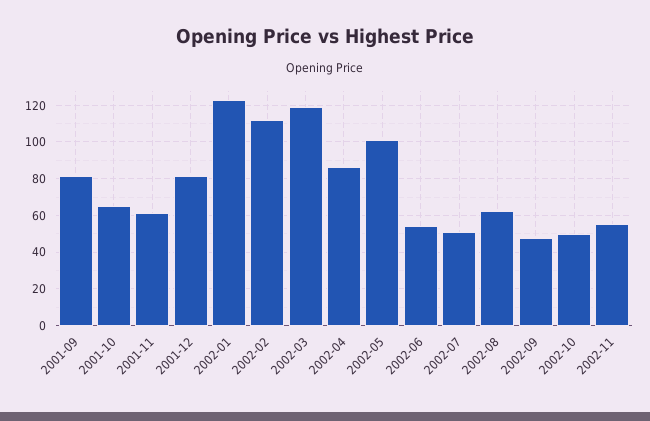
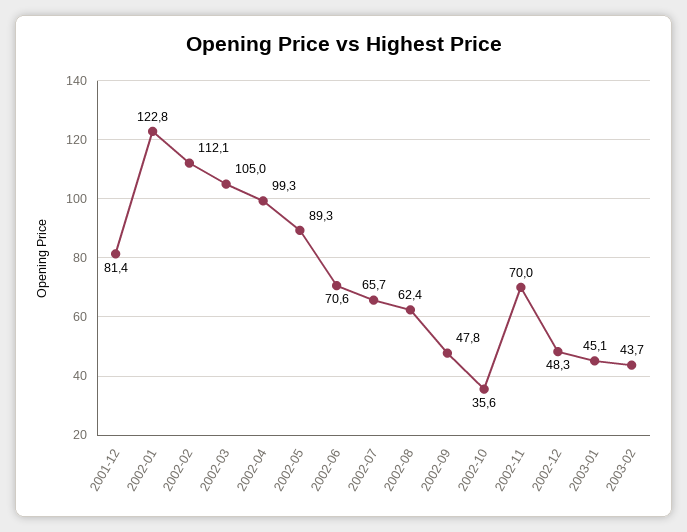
2001-09: 80 -> none
2001-10: 65 -> none
2001-11: 60 -> none
2002-03: 120 -> 105
2002-04: 85 -> 99.3
2002-05: 100 -> 89.3
2002-06: 55 -> 70.6
2002-07: 50 -> 65.7
2002-10: 50 -> 35.6
2002-11: 55 -> 70
2002-12: none -> 48.3
2003-01: none -> 45.1
2003-02: none -> 43.7

